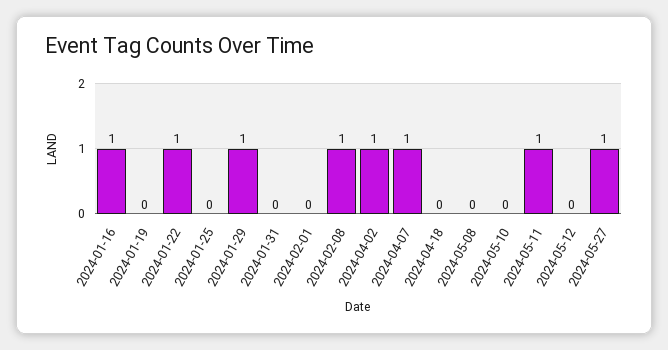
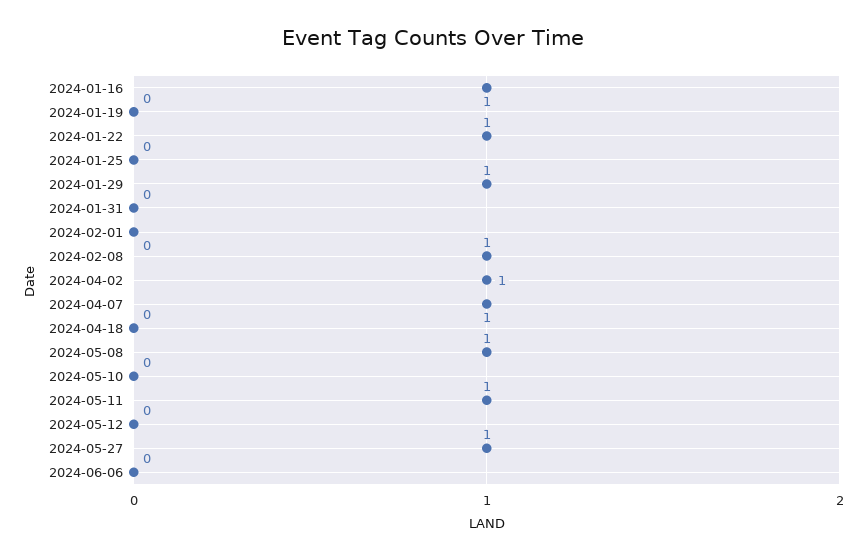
2024-05-08: 0 -> 1
2024-06-06: none -> 0

